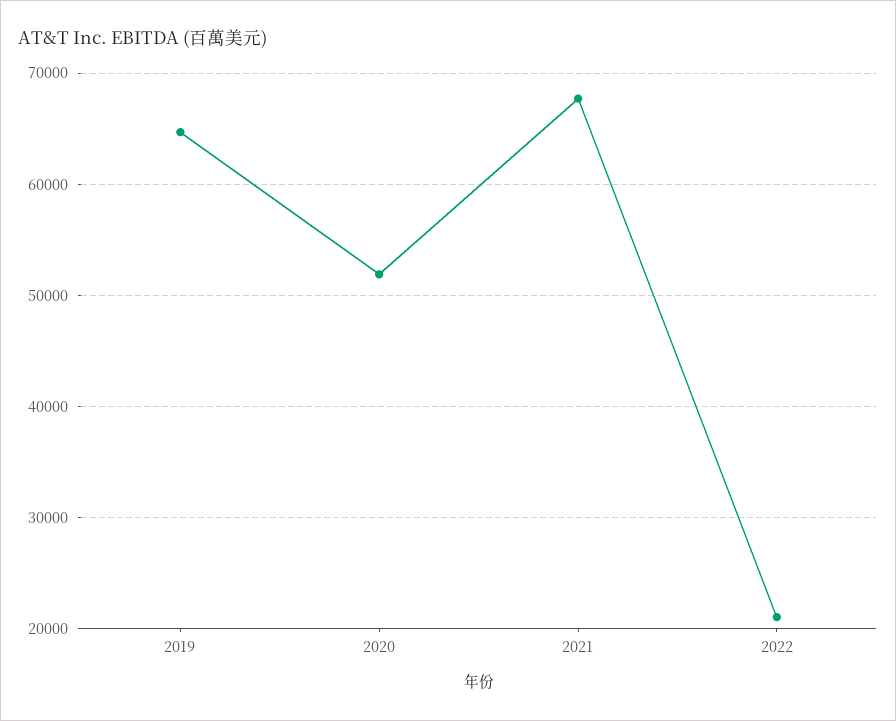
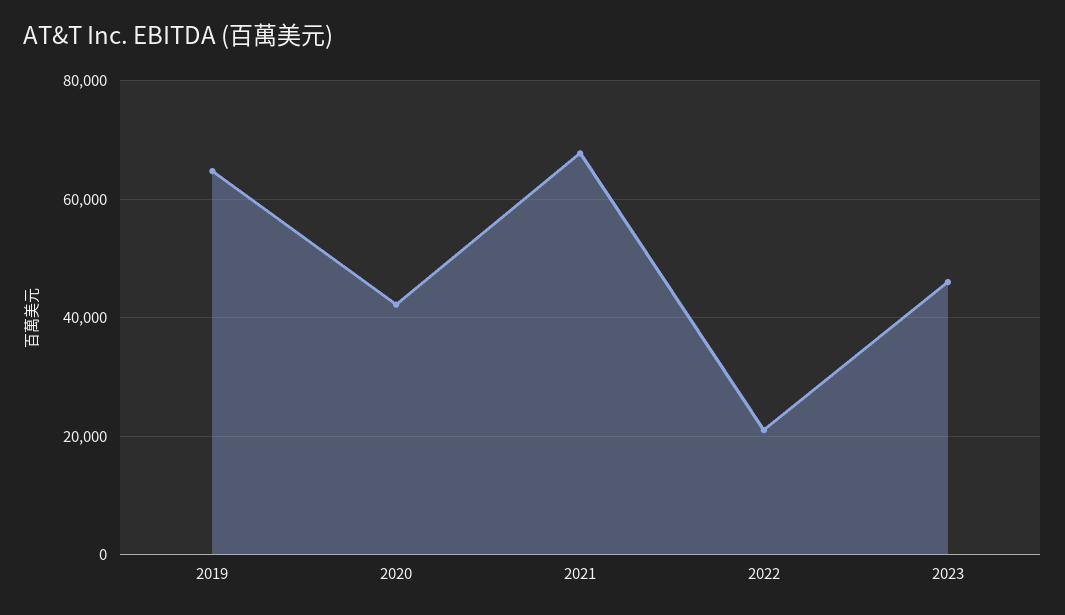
2020: 52000 -> 42000
2023: none -> 46000

